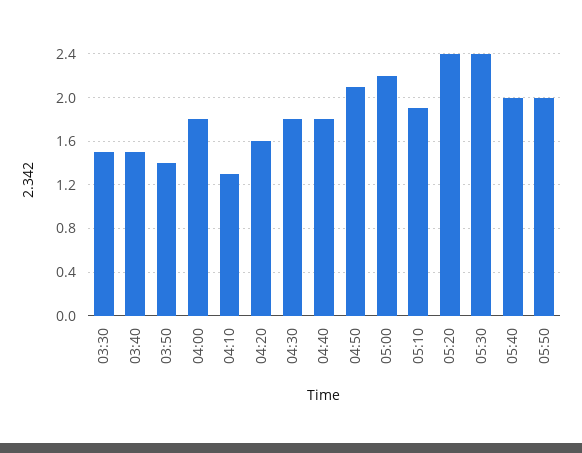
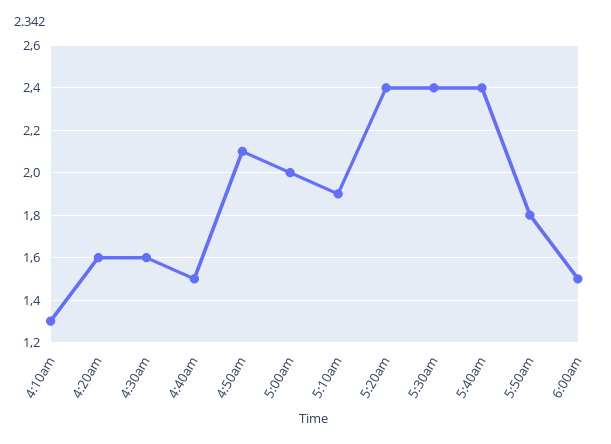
03:30: 1.5 -> none
03:40: 1.5 -> none
03:50: 1.4 -> none
04:00: 1.8 -> none
04:30: 1.8 -> 1.6
04:40: 1.8 -> 1.5
05:00: 2.2 -> 2
05:40: 2 -> 2.4
05:50: 2 -> 1.8
6:00am: none -> 1.5

